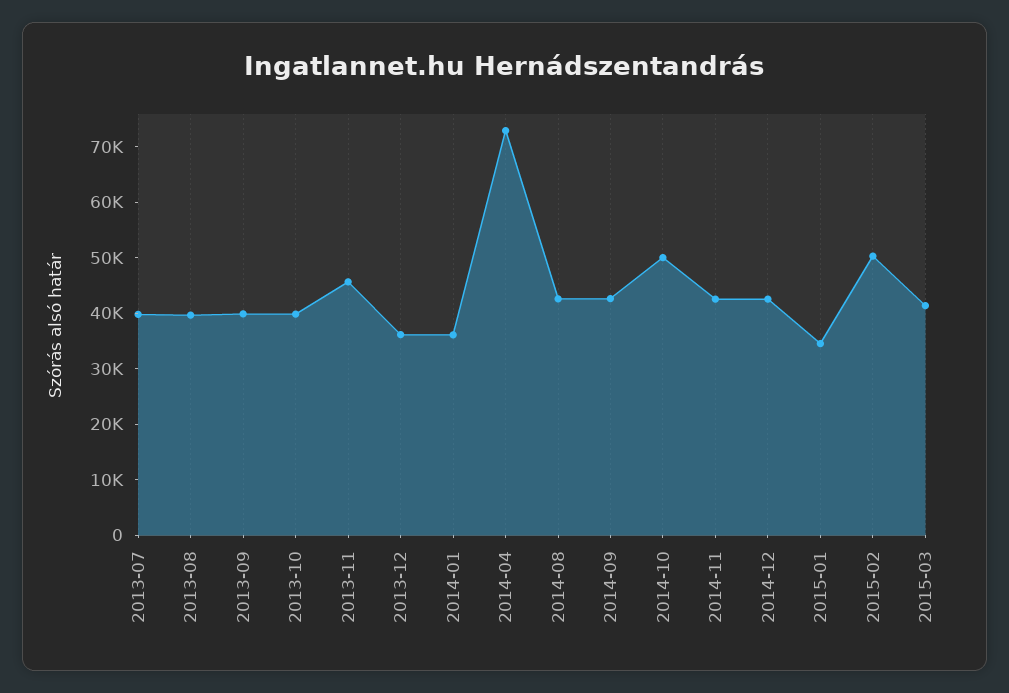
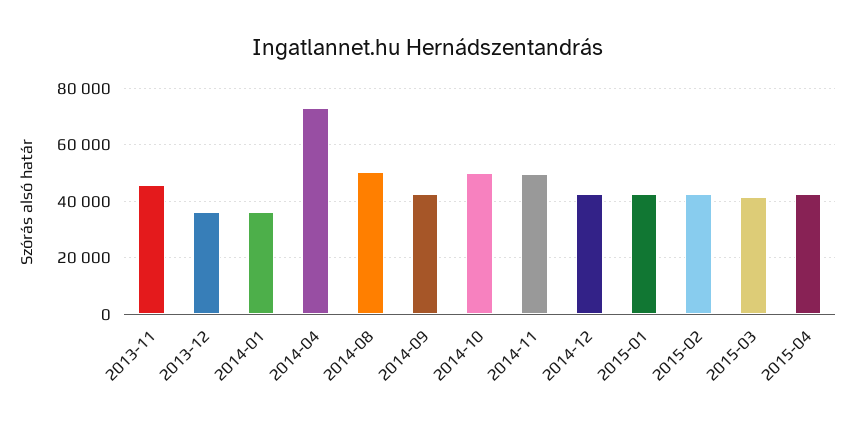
2013-07: 40000 -> none
2013-08: 40000 -> none
2013-09: 40000 -> none
2013-10: 40000 -> none
2014-08: 42000 -> 50000
2014-11: 42000 -> 50000
2015-01: 34000 -> 42500
2015-02: 50000 -> 42500
2015-04: none -> 42500

